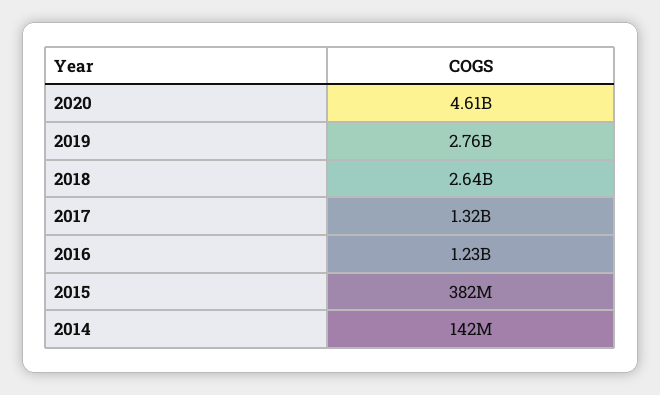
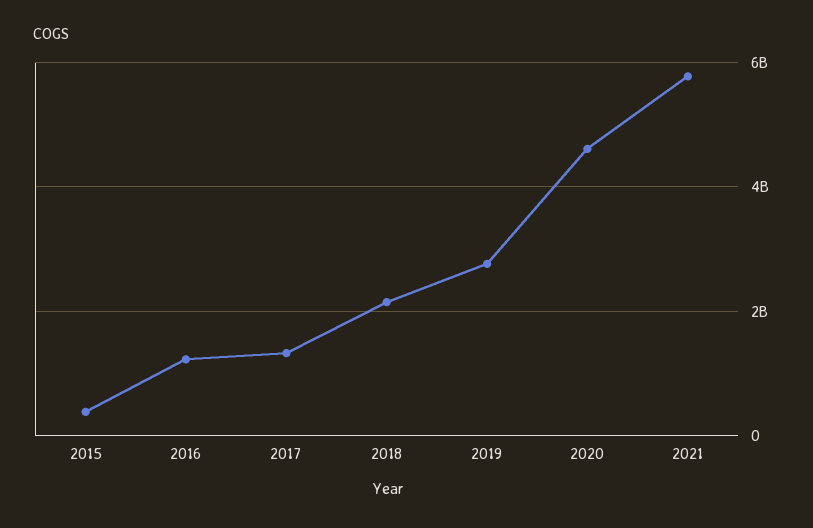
2018: 2640000000 -> 2200000000
2014: 142000000 -> none
2021: none -> 5800000000

